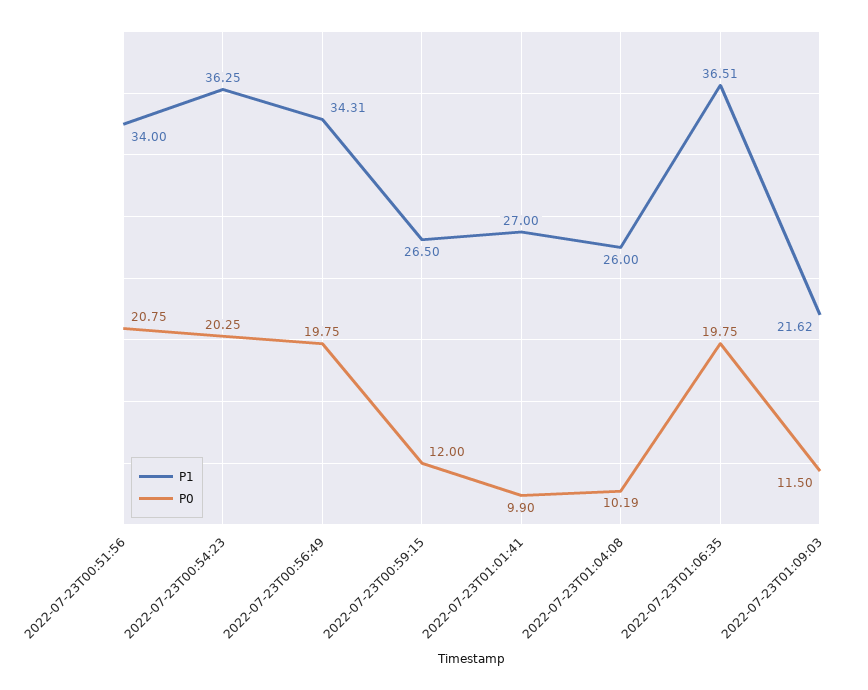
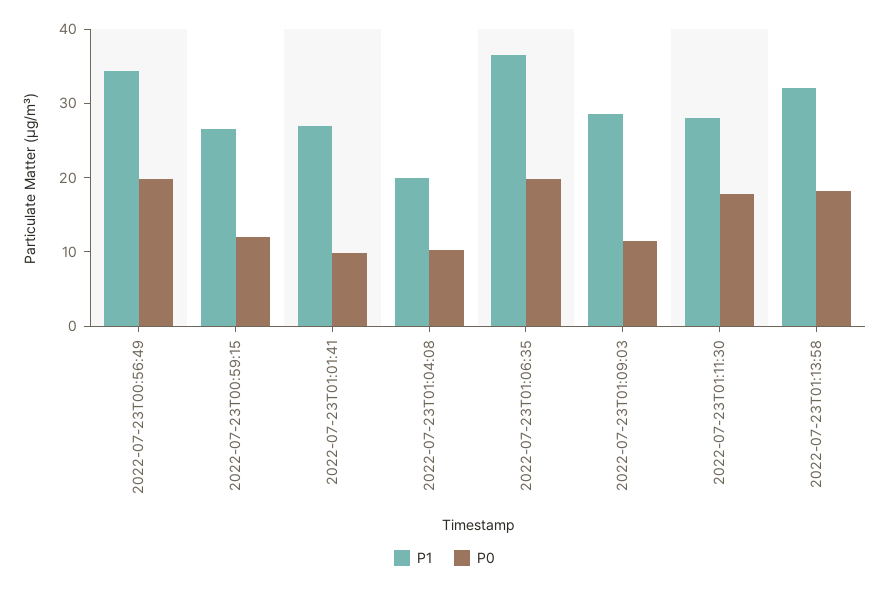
P1, 2022-07-23T00:51:56: 34 -> none
P0, 2022-07-23T00:51:56: 20.75 -> none
P1, 2022-07-23T00:54:23: 36.25 -> none
P0, 2022-07-23T00:54:23: 20.25 -> none
P1, 2022-07-23T01:04:08: 26 -> 20
P1, 2022-07-23T01:09:03: 21.62 -> 28
P1, 2022-07-23T01:11:30: none -> 28
P0, 2022-07-23T01:11:30: none -> 18
P1, 2022-07-23T01:13:58: none -> 32
P0, 2022-07-23T01:13:58: none -> 18

